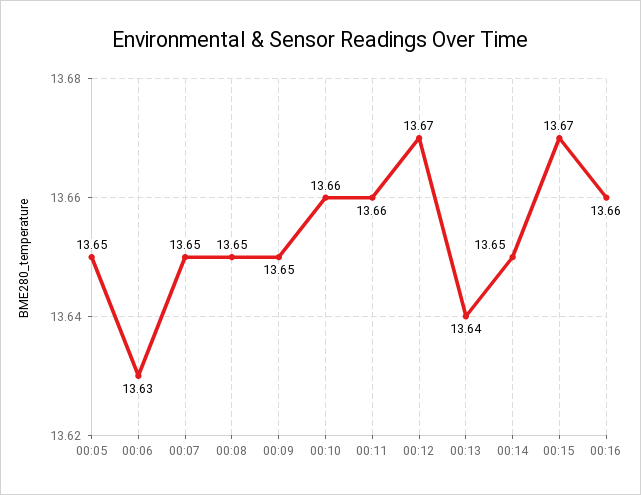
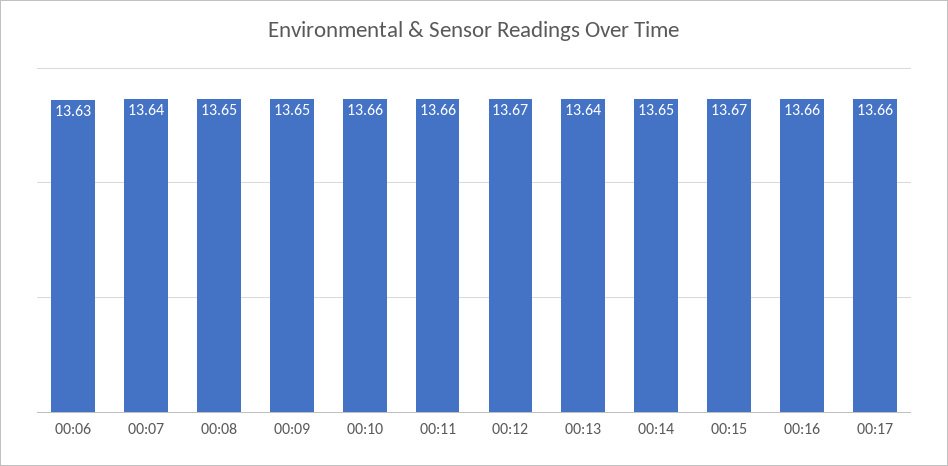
00:05: 13.65 -> none
00:07: 13.65 -> 13.64
00:17: none -> 13.66

